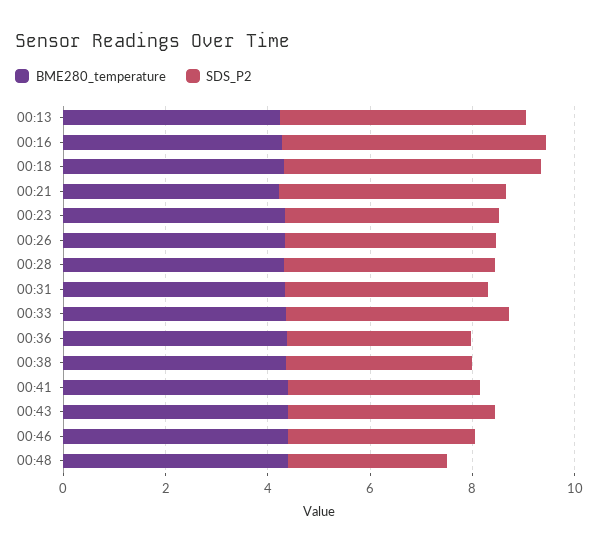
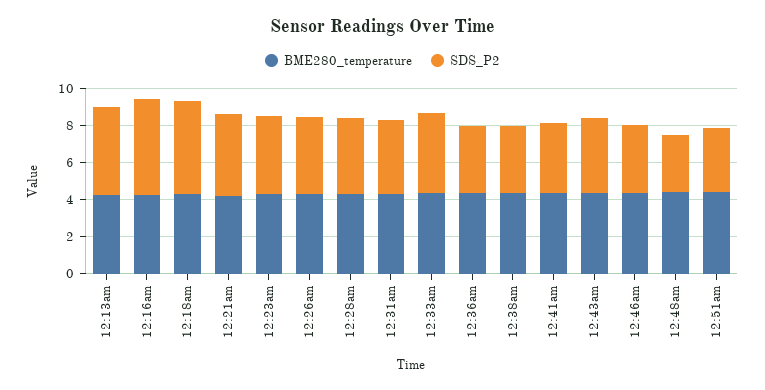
BME280_temperature, 12:51am: none -> 4.5
SDS_P2, 12:51am: none -> 3.5

